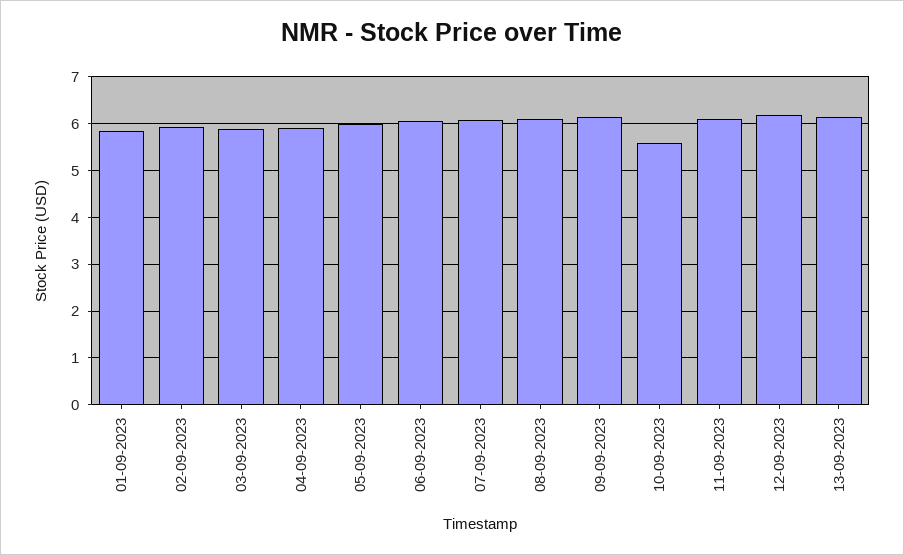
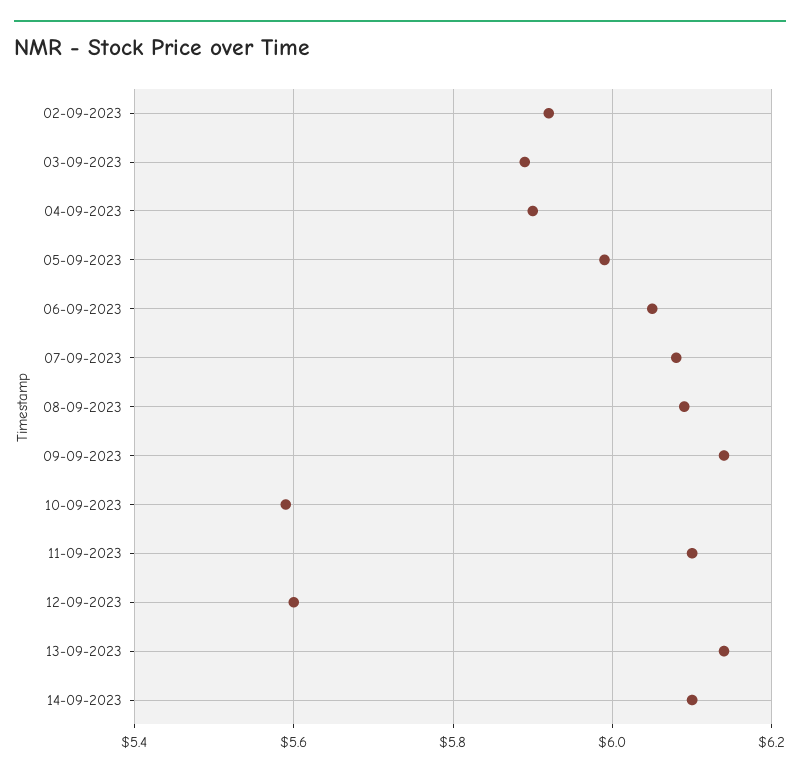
01-09-2023: 5.8 -> none
12-09-2023: 6.2 -> 5.6
14-09-2023: none -> 6.1

